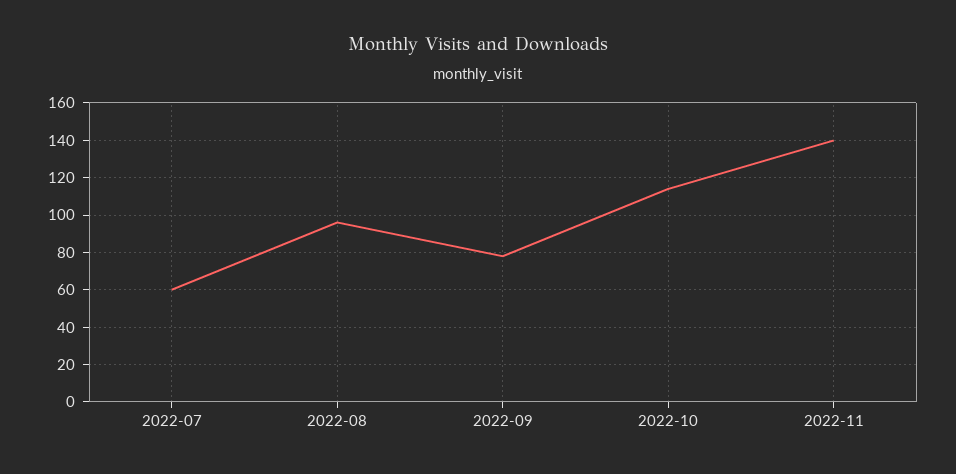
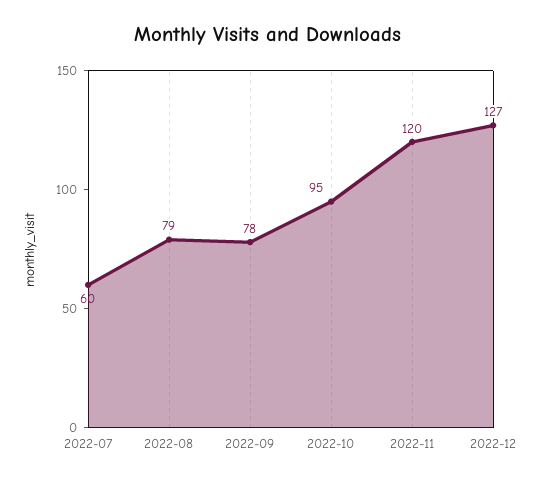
2022-08: 95 -> 79
2022-10: 115 -> 95
2022-11: 140 -> 120
2022-12: none -> 127

